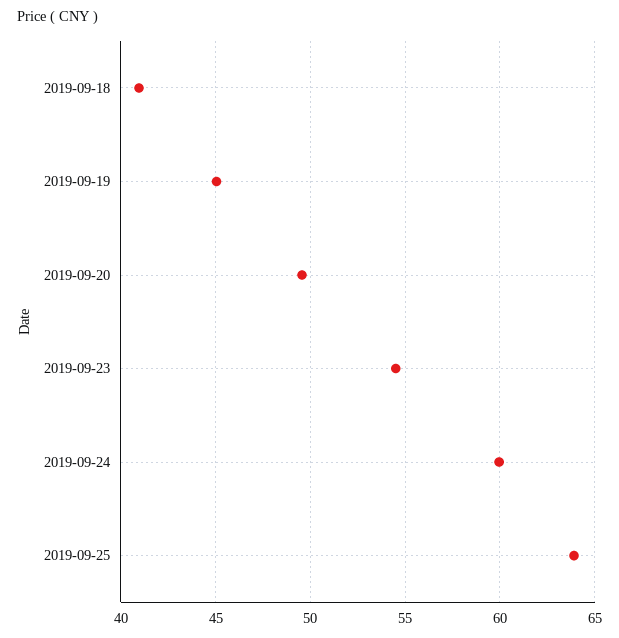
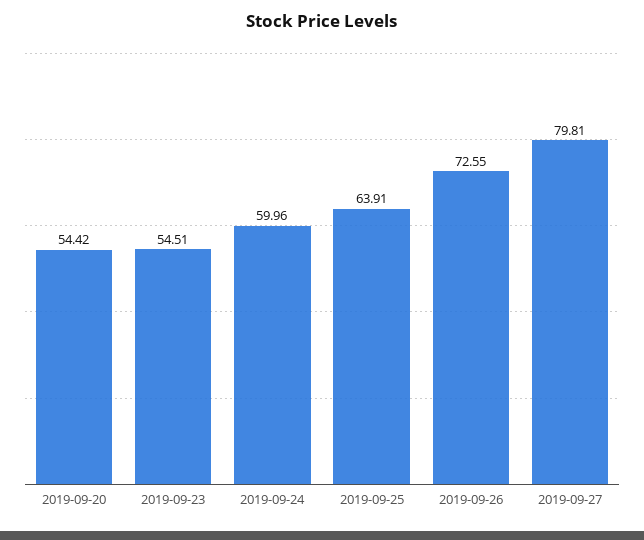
2019-09-18: 41 -> none
2019-09-19: 45 -> none
2019-09-20: 49.5 -> 54.42
2019-09-26: none -> 72.55
2019-09-27: none -> 79.81

